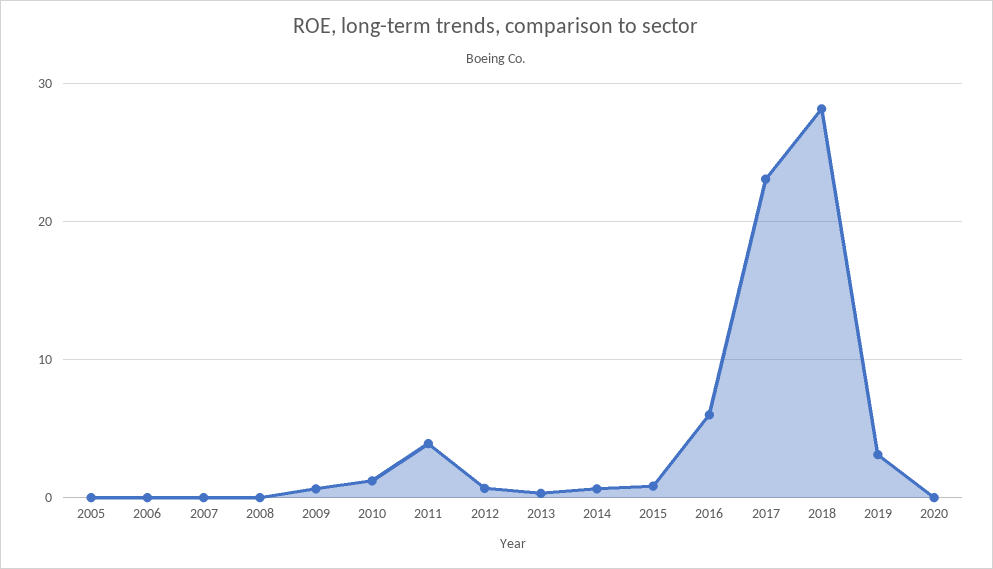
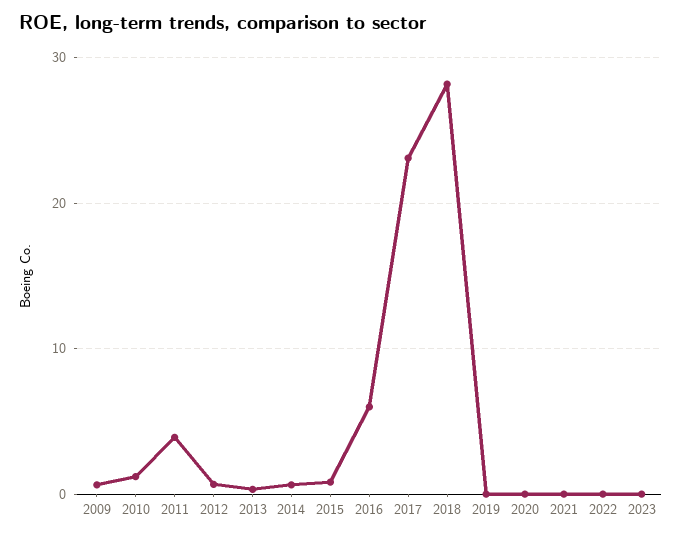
2005: 0 -> none
2006: 0 -> none
2007: 0 -> none
2008: 0 -> none
2019: 3 -> 0
2021: none -> 0
2022: none -> 0
2023: none -> 0

